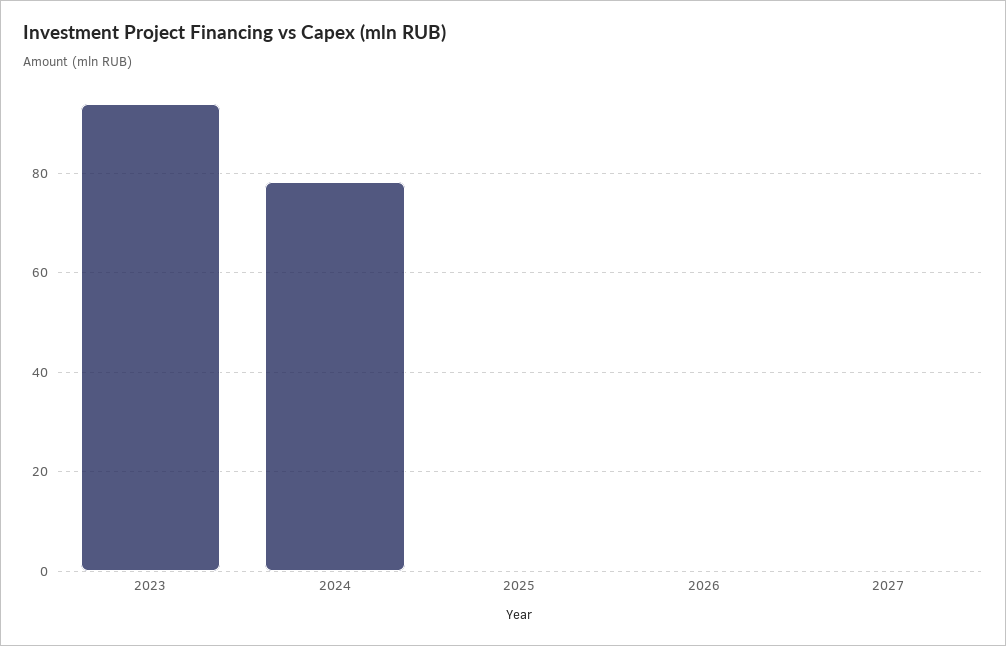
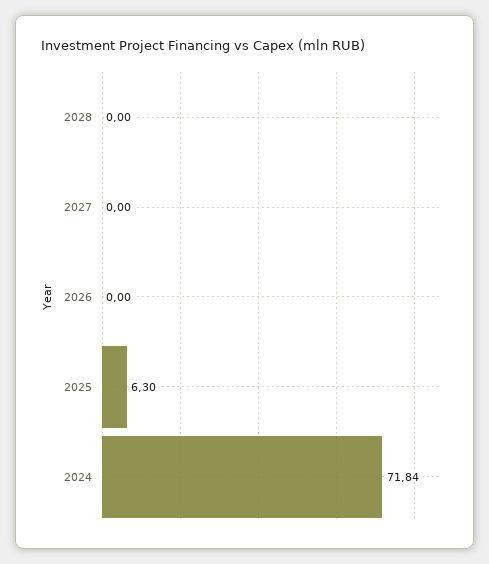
2023: 94 -> none
2024: 78 -> 71.84
2025: 0 -> 6.3
2028: none -> 0

